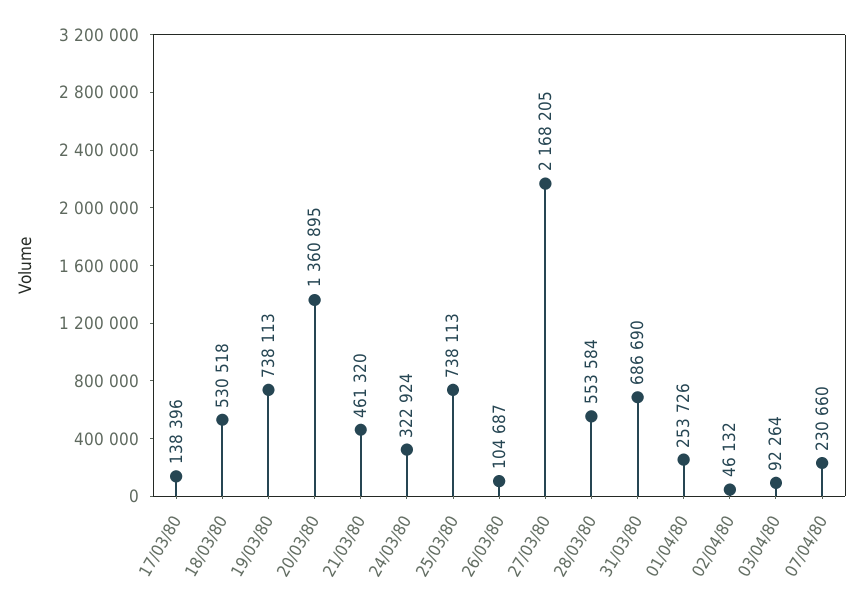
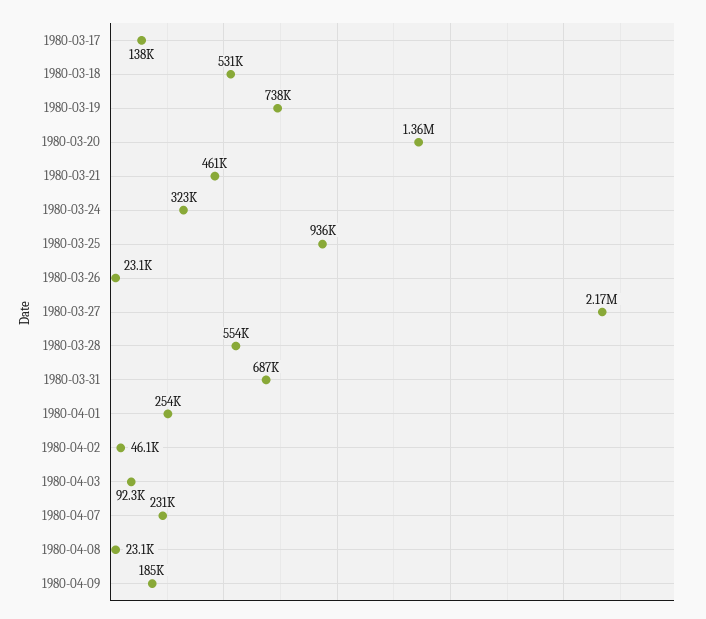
25/03/80: 738113 -> 936000
26/03/80: 104687 -> 23100
1980-04-08: none -> 23100
1980-04-09: none -> 185000

